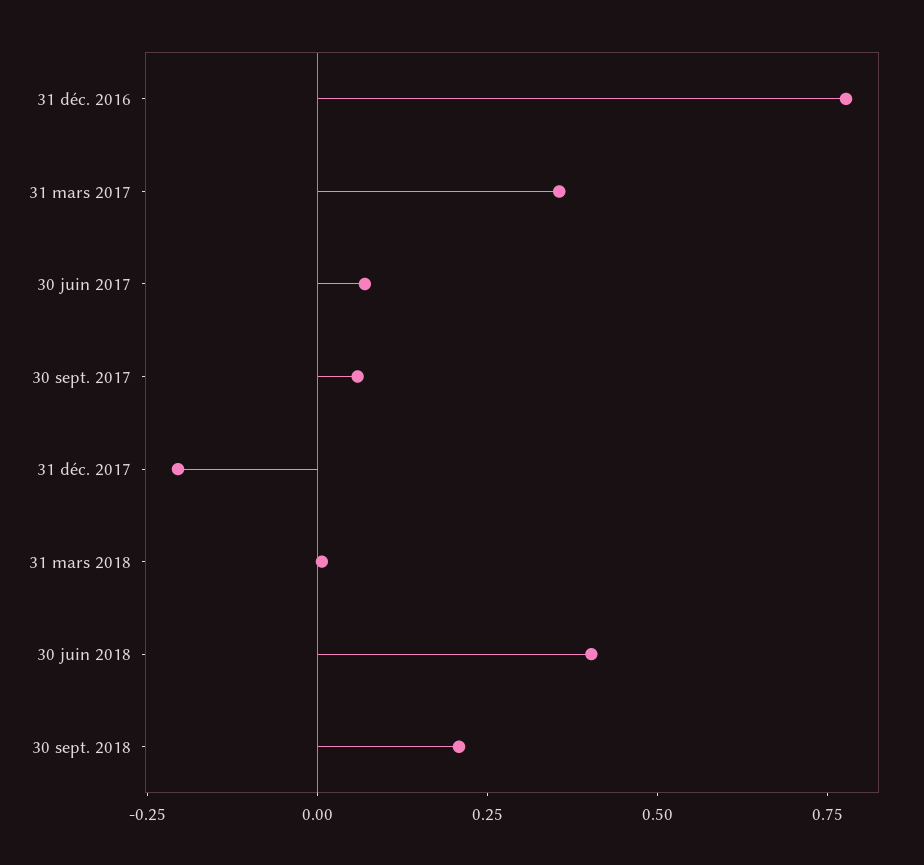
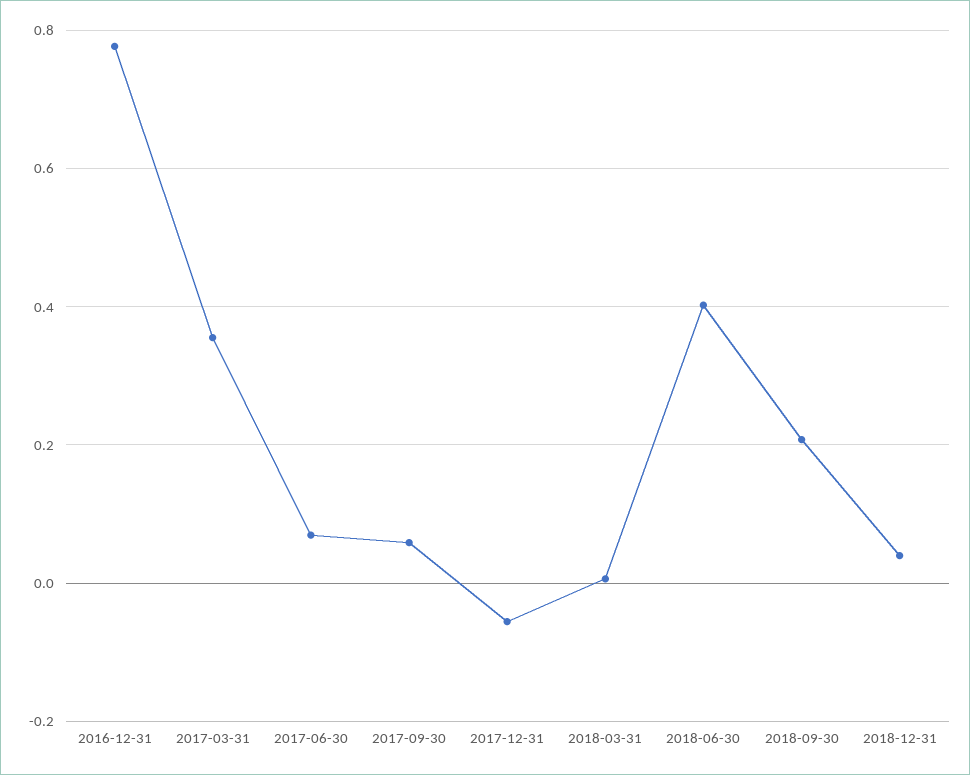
31 déc. 2017: -0.2 -> -0.06
2018-12-31: none -> 0.04

